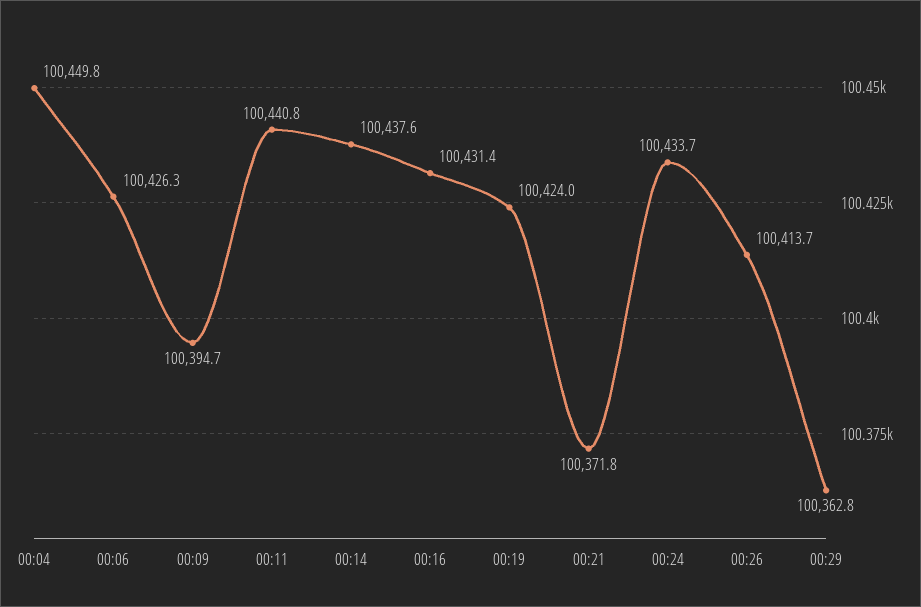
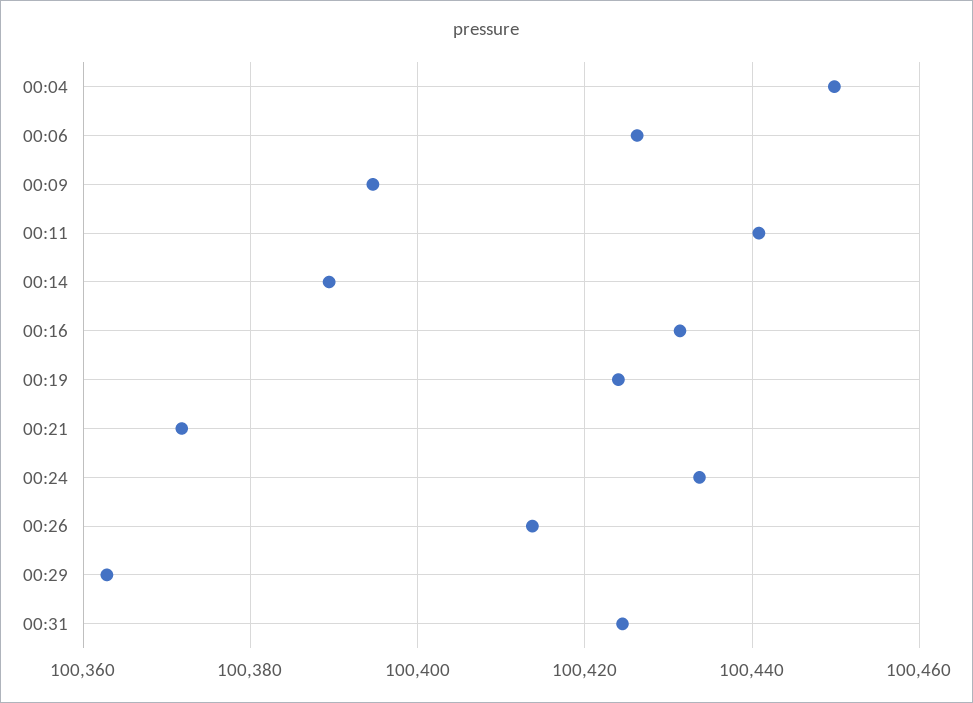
00:14: 100437.6 -> 100390
00:31: none -> 100424

